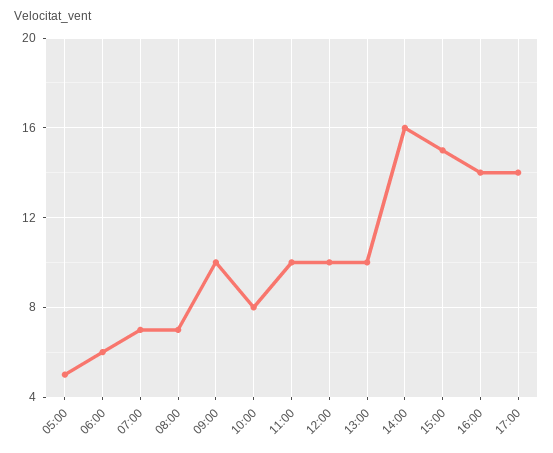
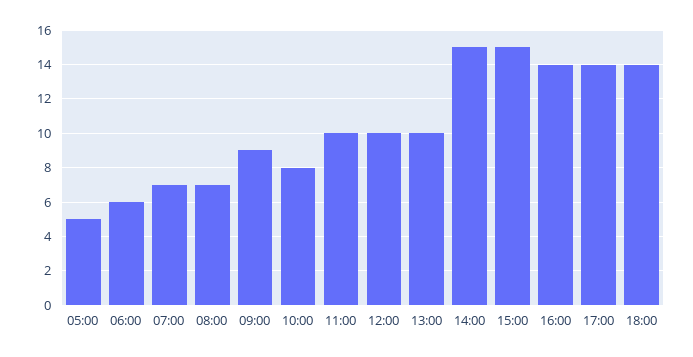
09:00: 10 -> 9
14:00: 16 -> 15
18:00: none -> 14

